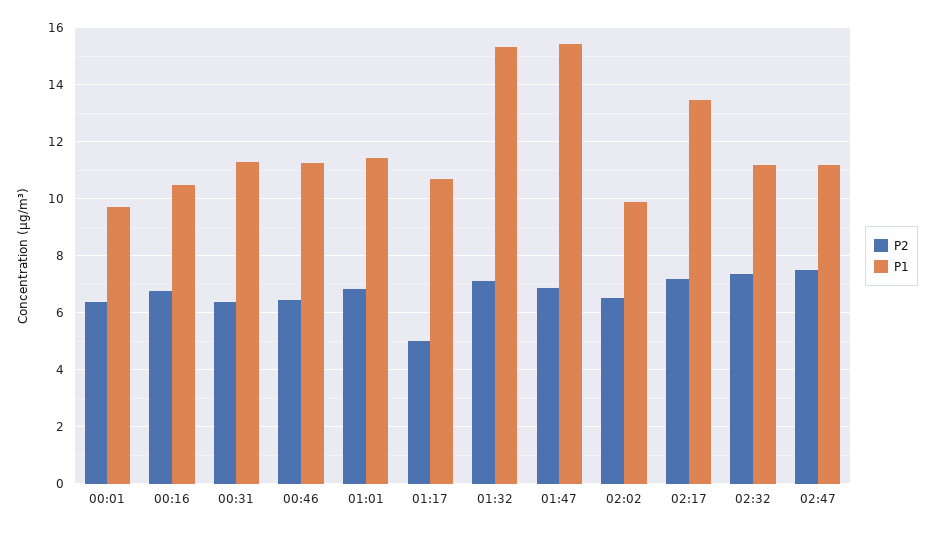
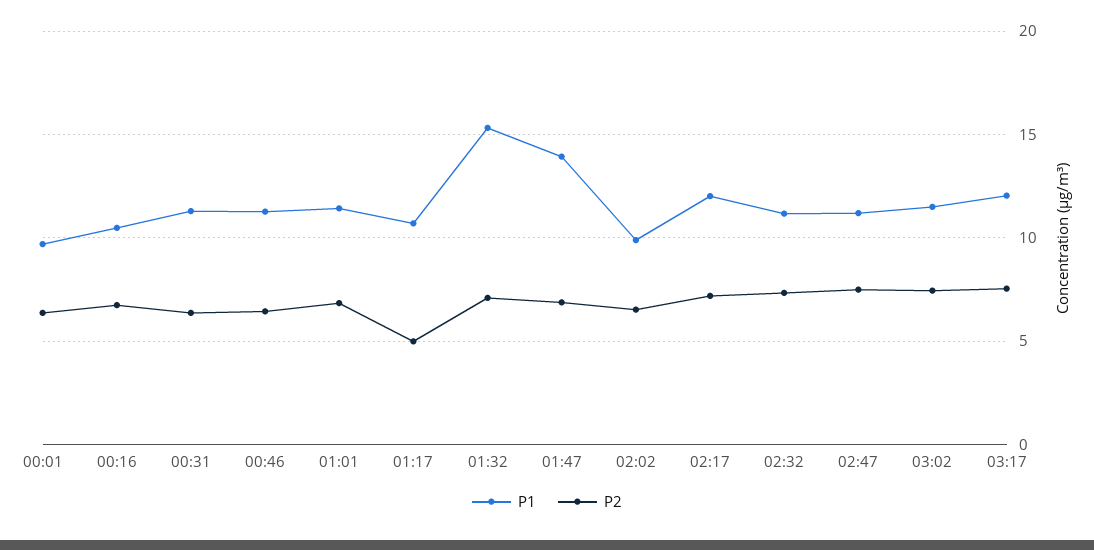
P1, 01:47: 15.5 -> 14
P1, 02:17: 13.5 -> 12
P1, 03:02: none -> 11.5
P2, 03:02: none -> 7.5
P1, 03:17: none -> 12
P2, 03:17: none -> 7.5

